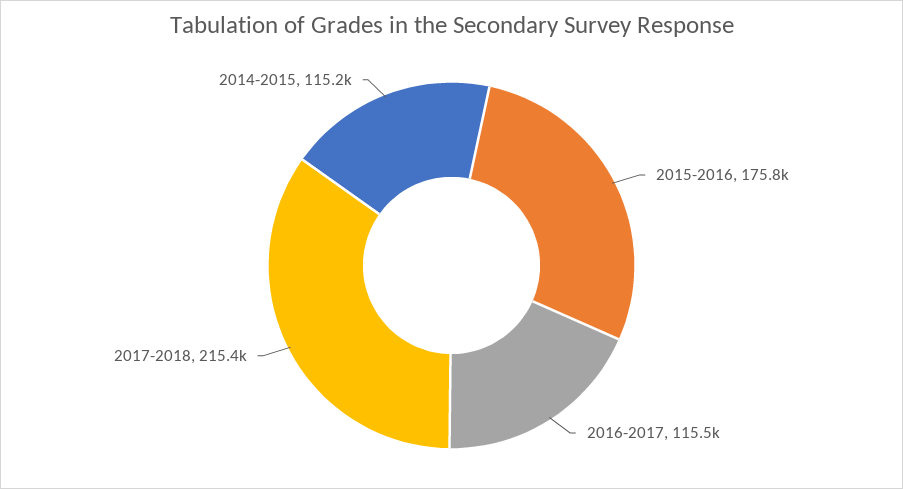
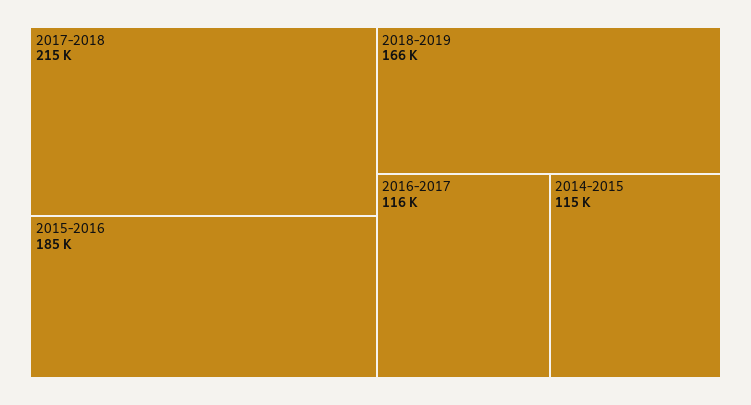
2015-2016: 175800 -> 185000
2018-2019: none -> 166000

